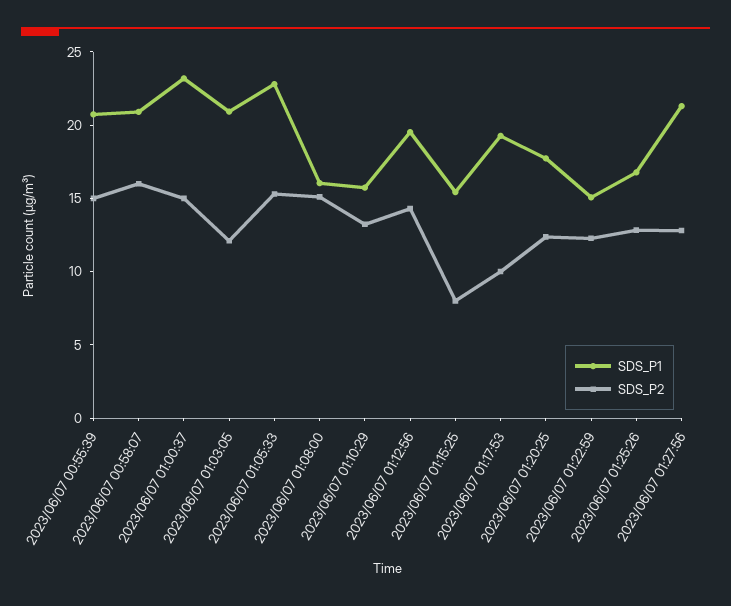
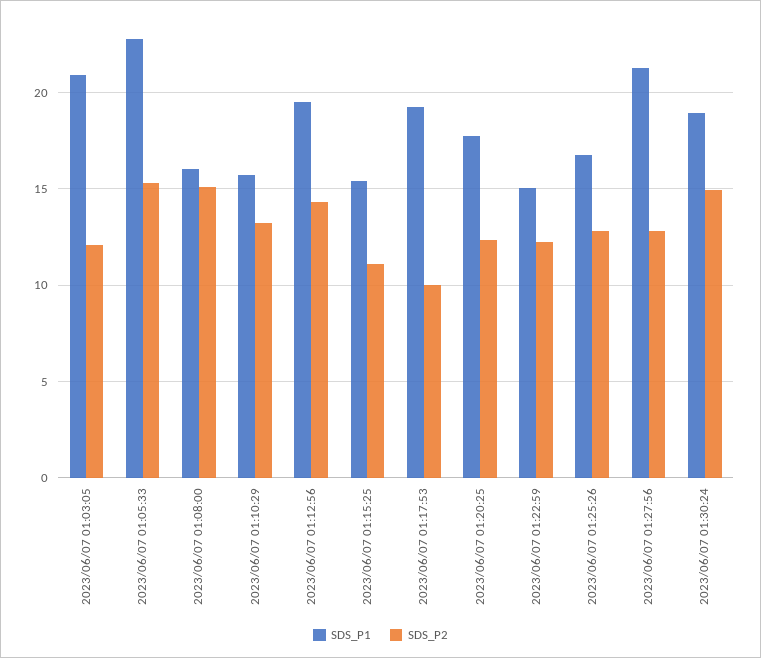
SDS_P1, 2023/06/07 00:55:39: 21 -> none
SDS_P2, 2023/06/07 00:55:39: 15 -> none
SDS_P1, 2023/06/07 00:58:07: 21 -> none
SDS_P2, 2023/06/07 00:58:07: 16 -> none
SDS_P1, 2023/06/07 01:00:37: 23 -> none
SDS_P2, 2023/06/07 01:00:37: 15 -> none
SDS_P2, 2023/06/07 01:15:25: 8 -> 11
SDS_P1, 2023/06/07 01:30:24: none -> 19
SDS_P2, 2023/06/07 01:30:24: none -> 15

